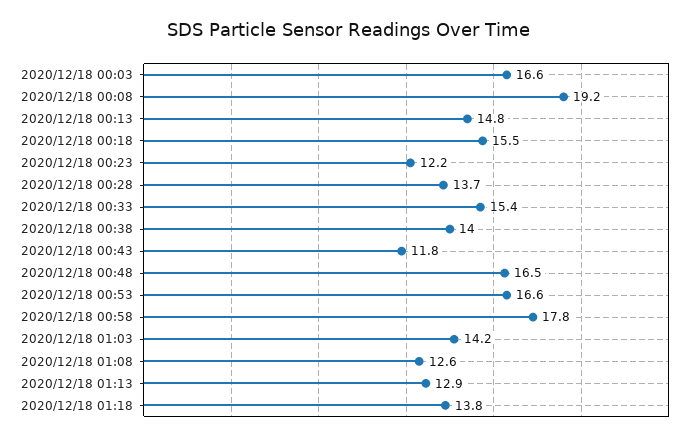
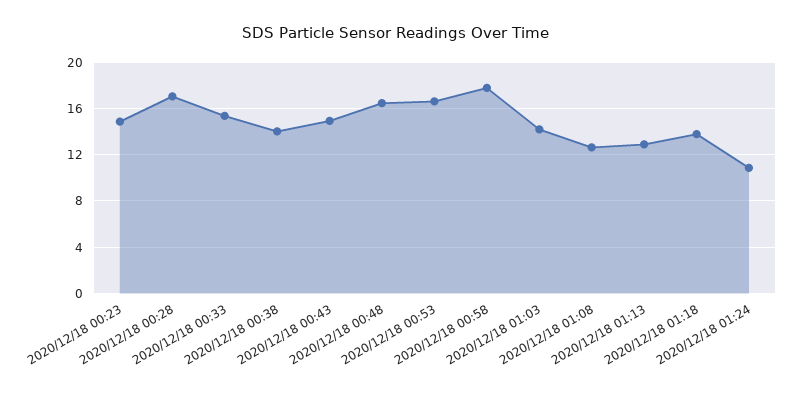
2020/12/18 00:03: 16.6 -> none
2020/12/18 00:08: 19.2 -> none
2020/12/18 00:13: 14.8 -> none
2020/12/18 00:18: 15.5 -> none
2020/12/18 00:23: 12.2 -> 15
2020/12/18 00:28: 13.7 -> 17
2020/12/18 00:43: 11.8 -> 15
2020/12/18 01:24: none -> 11

